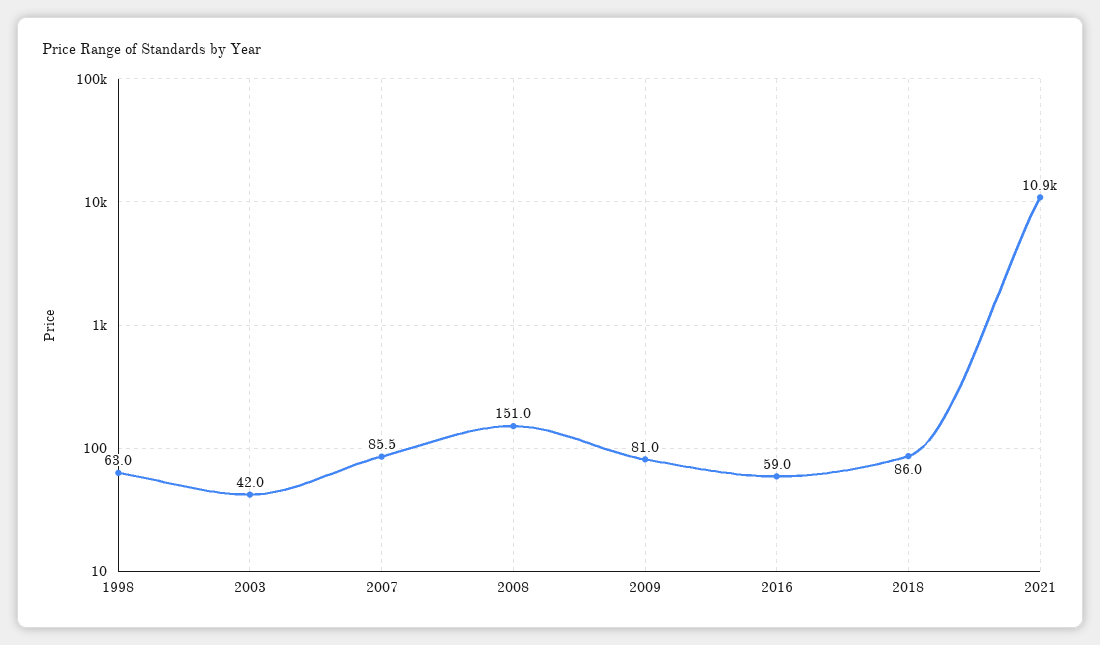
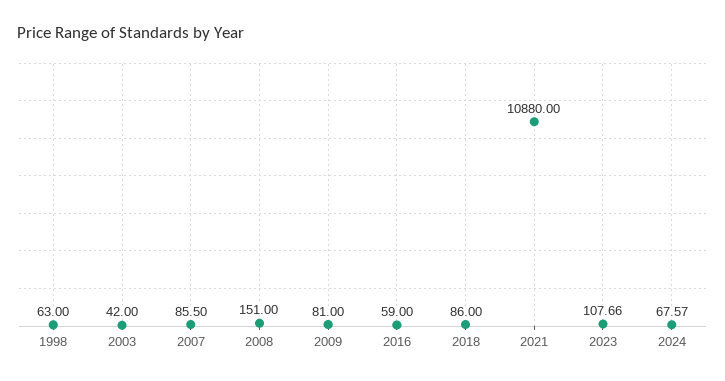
2021: 10900 -> 10880
2023: none -> 107.66
2024: none -> 67.57

